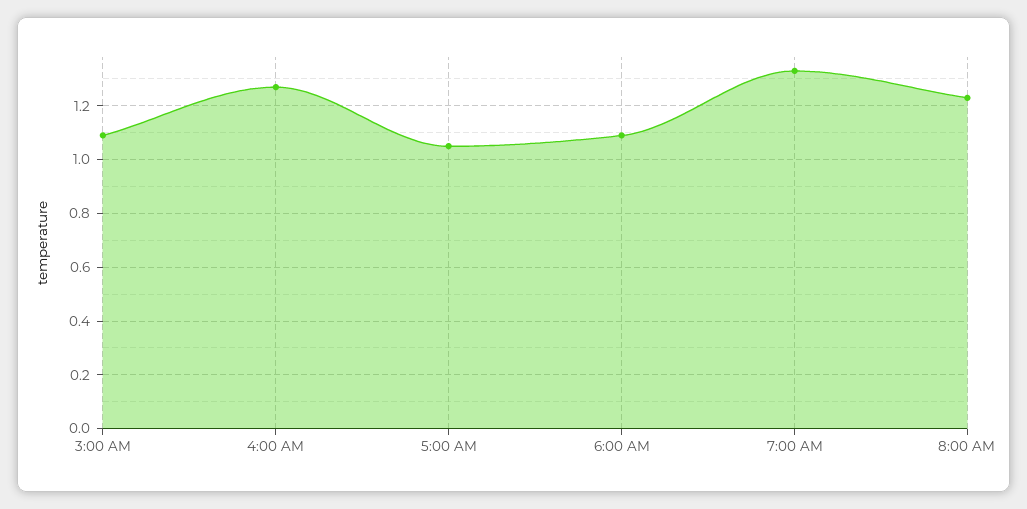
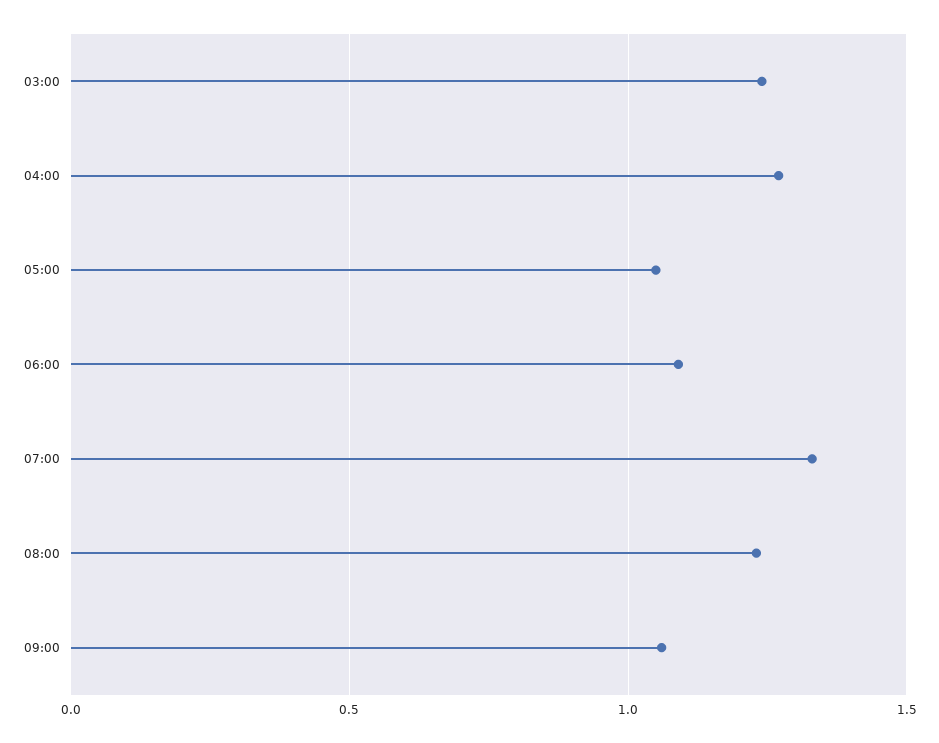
3:00 AM: 1.1 -> 1.25
09:00: none -> 1.05

